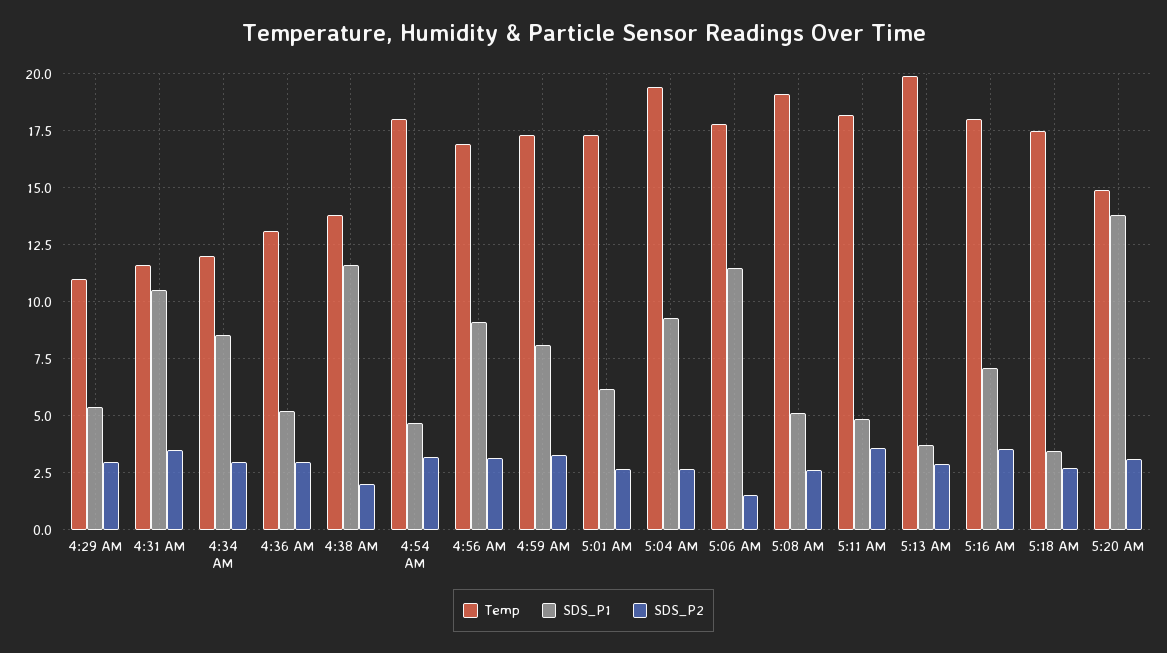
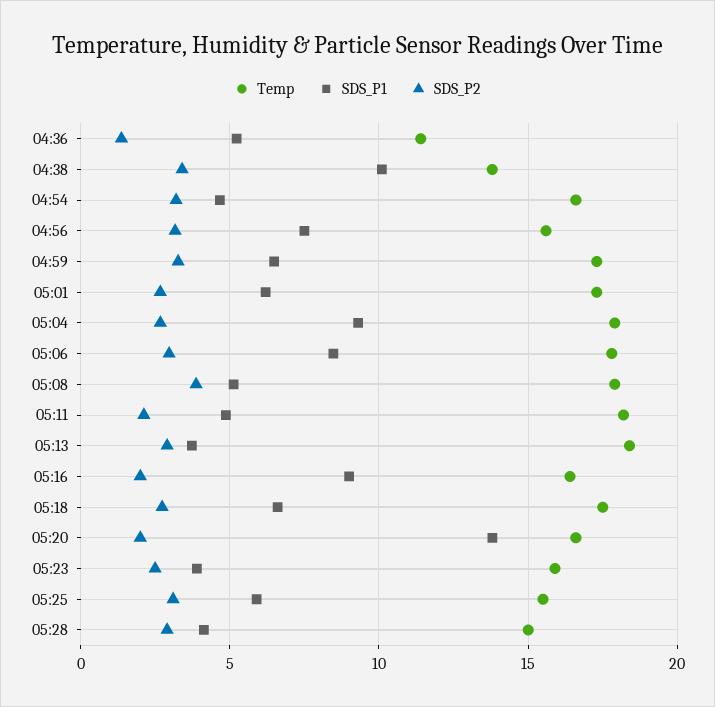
Temp, 4:29 AM: 11 -> none
SDS_P1, 4:29 AM: 5.5 -> none
SDS_P2, 4:29 AM: 3 -> none
Temp, 4:31 AM: 11.5 -> none
SDS_P1, 4:31 AM: 10.5 -> none
SDS_P2, 4:31 AM: 3.5 -> none
Temp, 4:34 AM: 12 -> none
SDS_P1, 4:34 AM: 8.5 -> none
SDS_P2, 4:34 AM: 3 -> none
Temp, 4:36 AM: 13 -> 11.5
SDS_P2, 4:36 AM: 3 -> 1.5
SDS_P1, 4:38 AM: 11.5 -> 10
SDS_P2, 4:38 AM: 2 -> 3.5
Temp, 4:54 AM: 18 -> 16.5
Temp, 4:56 AM: 17 -> 15.5
SDS_P1, 4:56 AM: 9 -> 7.5
SDS_P1, 4:59 AM: 8 -> 6.5
Temp, 5:04 AM: 19.5 -> 18
SDS_P1, 5:06 AM: 11.5 -> 8.5
SDS_P2, 5:06 AM: 1.5 -> 3
Temp, 5:08 AM: 19 -> 18
SDS_P2, 5:08 AM: 2.5 -> 4
SDS_P2, 5:11 AM: 3.5 -> 2
Temp, 5:13 AM: 20 -> 18.5
Temp, 5:16 AM: 18 -> 16.5
SDS_P1, 5:16 AM: 7 -> 9
SDS_P2, 5:16 AM: 3.5 -> 2
SDS_P1, 5:18 AM: 3.5 -> 6.5
Temp, 5:20 AM: 15 -> 16.5
SDS_P2, 5:20 AM: 3 -> 2
Temp, 05:23: none -> 16
SDS_P1, 05:23: none -> 4
SDS_P2, 05:23: none -> 2.5
Temp, 05:25: none -> 15.5
SDS_P1, 05:25: none -> 6
SDS_P2, 05:25: none -> 3
Temp, 05:28: none -> 15
SDS_P1, 05:28: none -> 4
SDS_P2, 05:28: none -> 3

